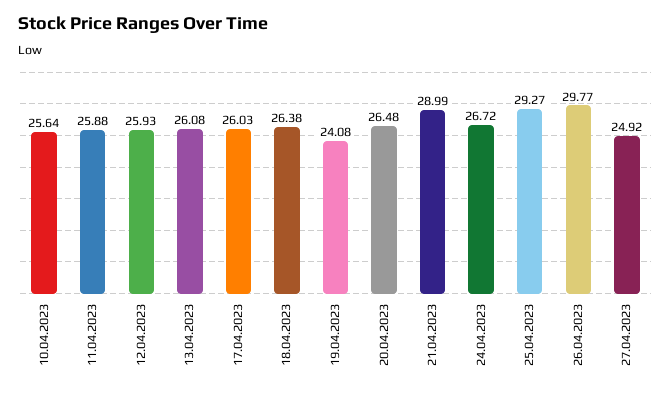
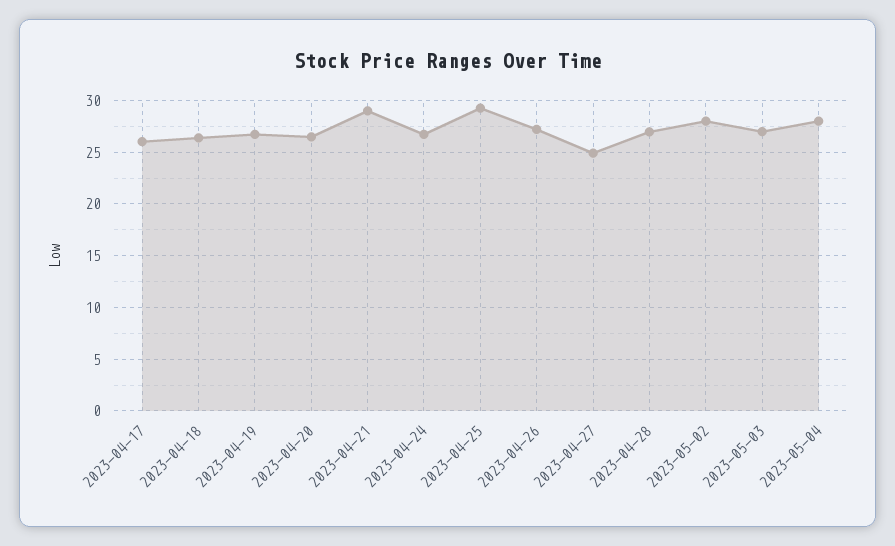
10.04.2023: 25.64 -> none
11.04.2023: 25.88 -> none
12.04.2023: 25.93 -> none
13.04.2023: 26.08 -> none
19.04.2023: 24.08 -> 27
26.04.2023: 29.77 -> 27
2023-04-28: none -> 27
2023-05-02: none -> 28
2023-05-03: none -> 27
2023-05-04: none -> 28

